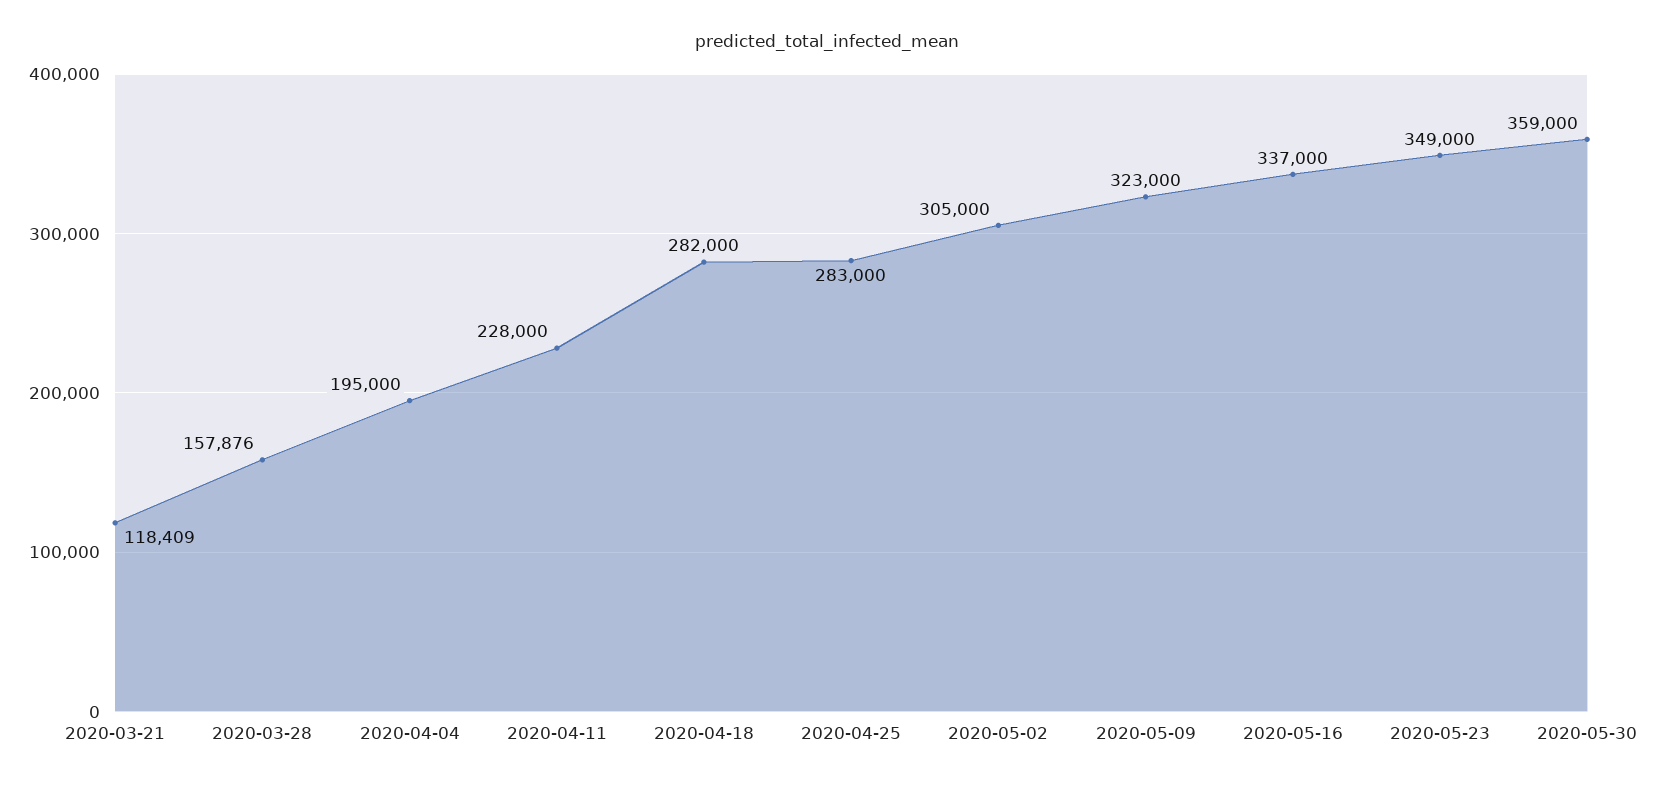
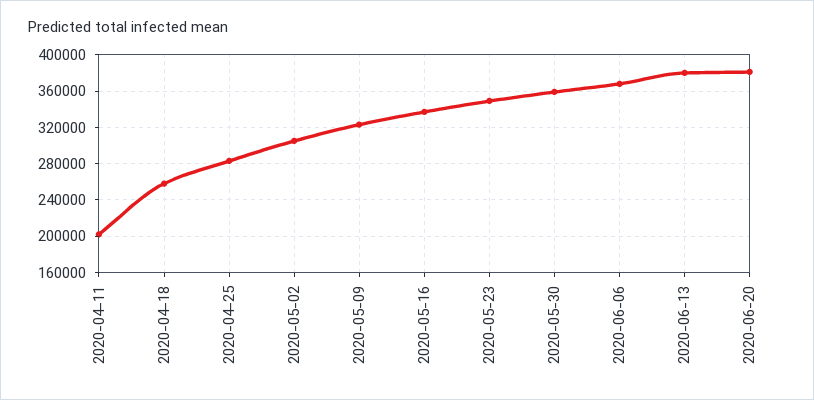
2020-03-21: 118409 -> none
2020-03-28: 157876 -> none
2020-04-04: 195000 -> none
2020-04-11: 228000 -> 200000
2020-04-18: 282000 -> 260000
2020-06-06: none -> 370000
2020-06-13: none -> 380000
2020-06-20: none -> 380000

